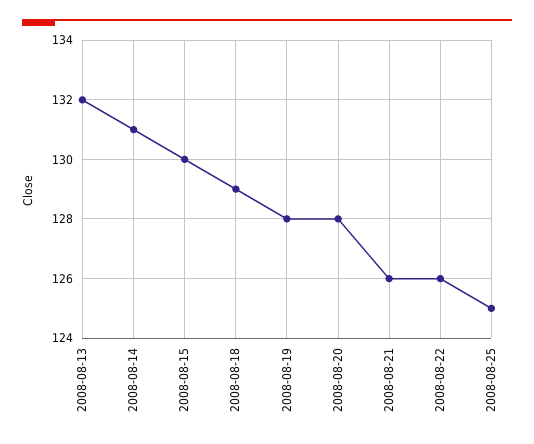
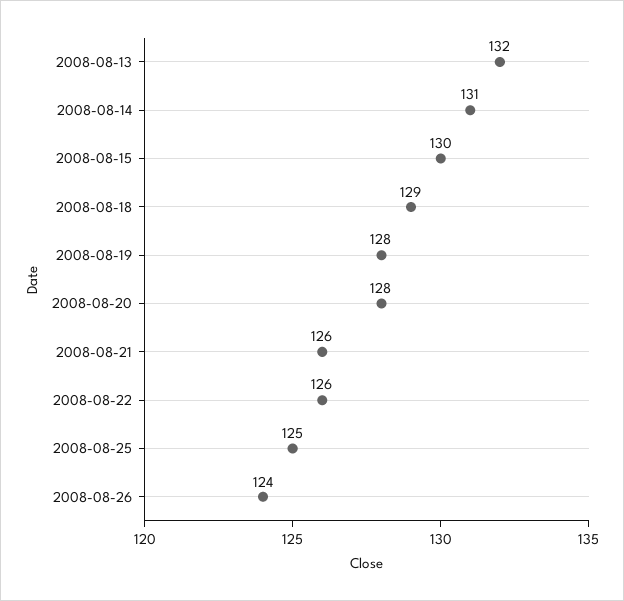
2008-08-26: none -> 124

